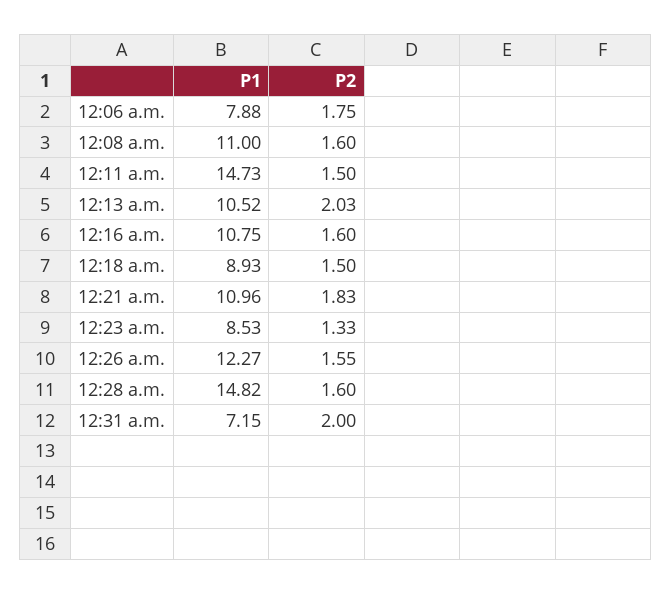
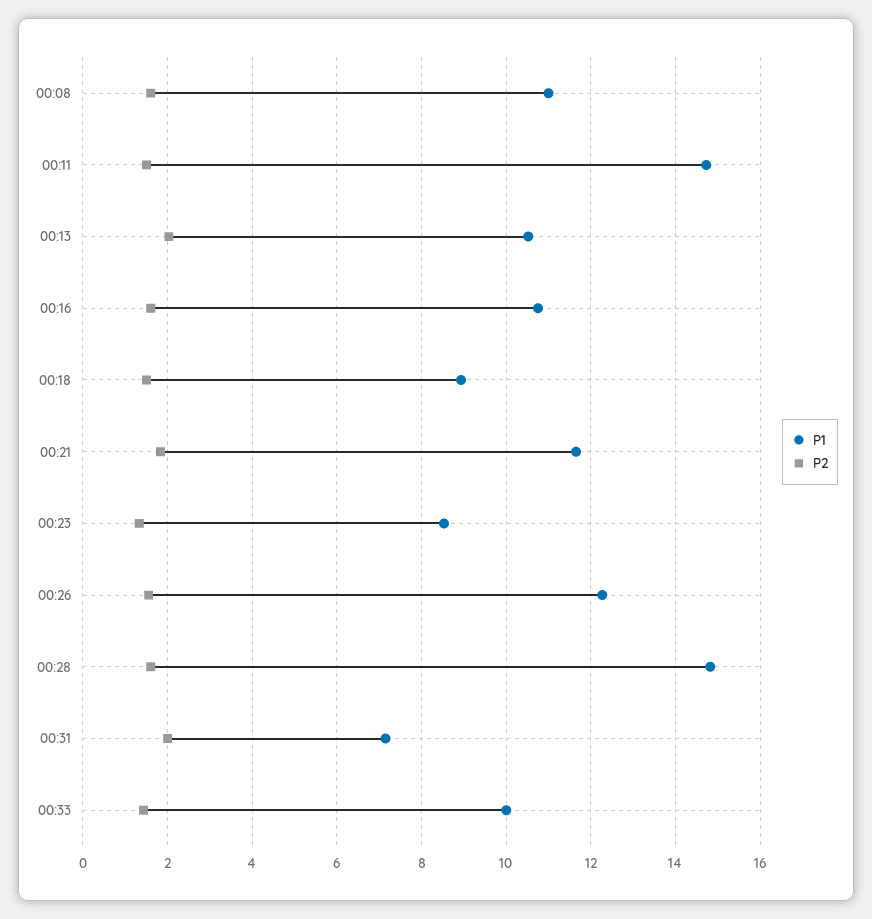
P1, 12:06 a.m.: 7.88 -> none
P2, 12:06 a.m.: 1.75 -> none
P1, 12:21 a.m.: 10.96 -> 11.6
P1, 00:33: none -> 10
P2, 00:33: none -> 1.4

